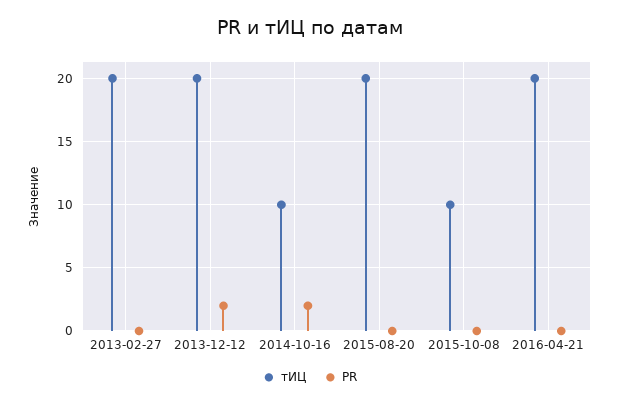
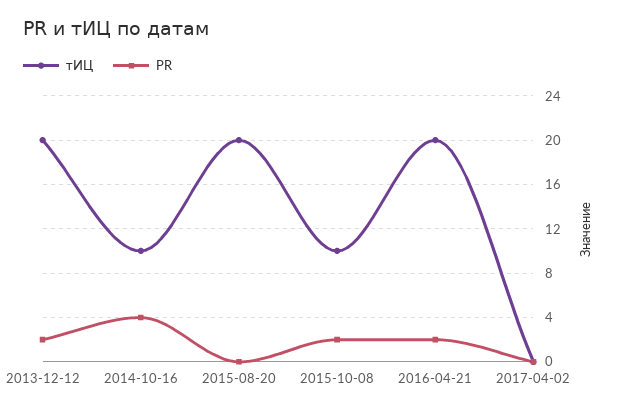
тИЦ, 2013-02-27: 20 -> none
PR, 2013-02-27: 0 -> none
PR, 2014-10-16: 2 -> 4
PR, 2015-10-08: 0 -> 2
PR, 2016-04-21: 0 -> 2
тИЦ, 2017-04-02: none -> 0
PR, 2017-04-02: none -> 0

